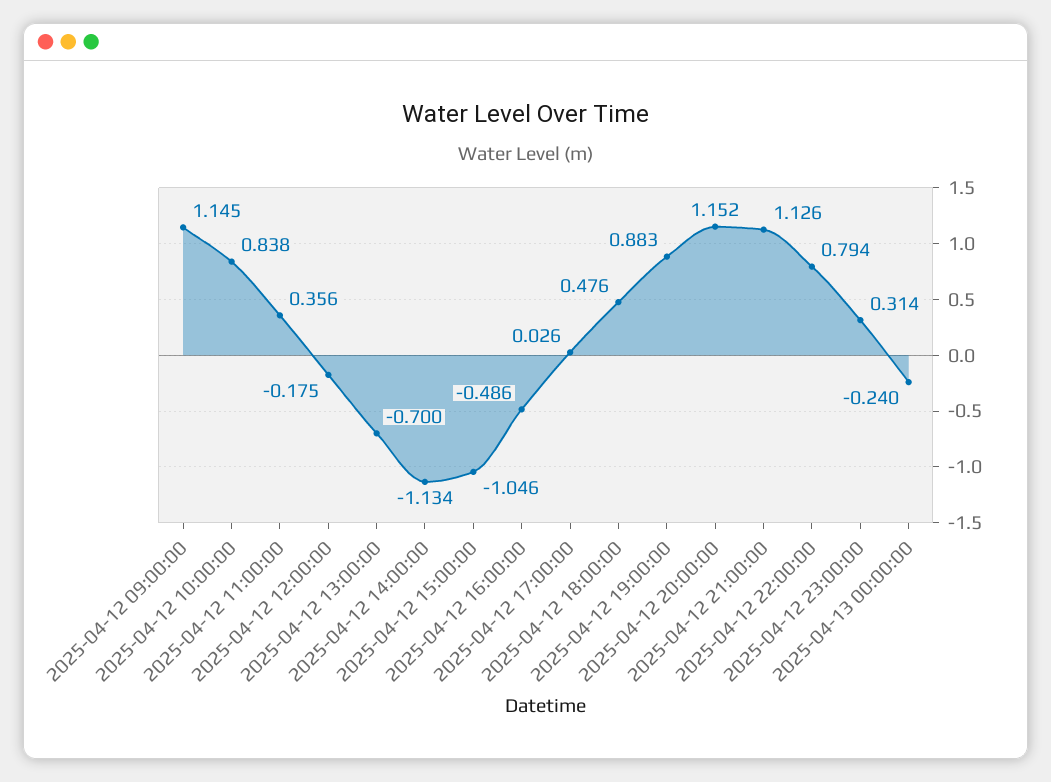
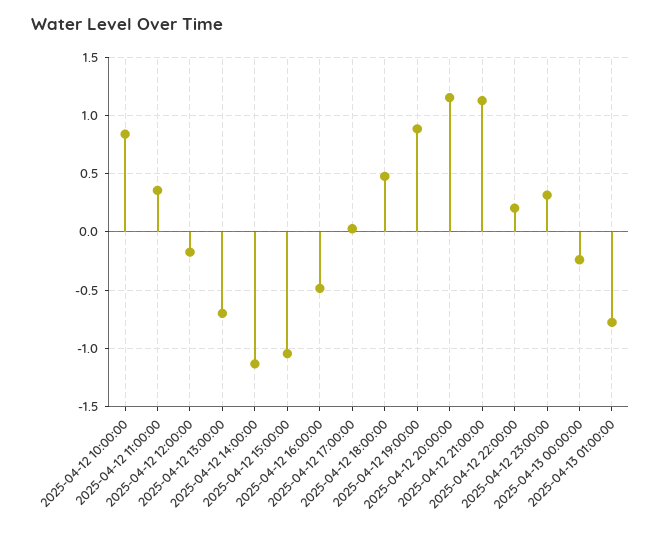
2025-04-12 09:00:00: 1.145 -> none
2025-04-12 22:00:00: 0.794 -> 0.2
2025-04-13 01:00:00: none -> -0.8

